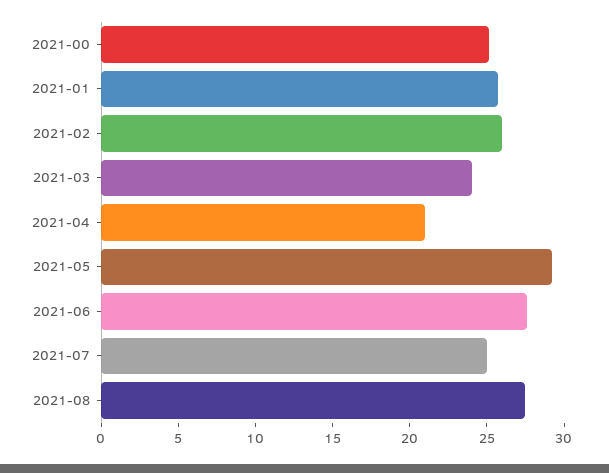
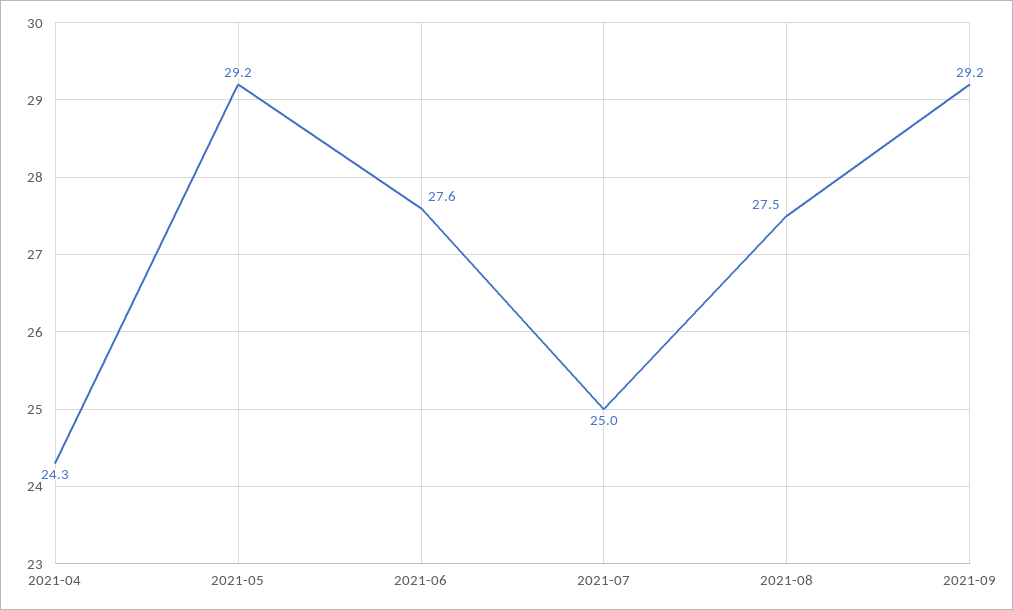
2021-00: 25 -> none
2021-01: 26 -> none
2021-02: 26 -> none
2021-03: 24 -> none
2021-04: 21 -> 24.3
2021-09: none -> 29.2

